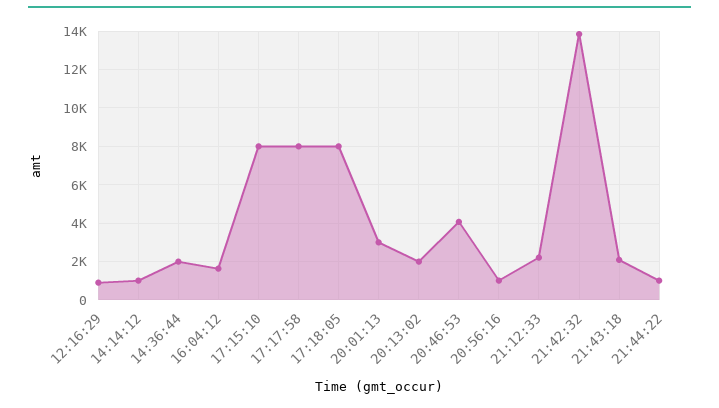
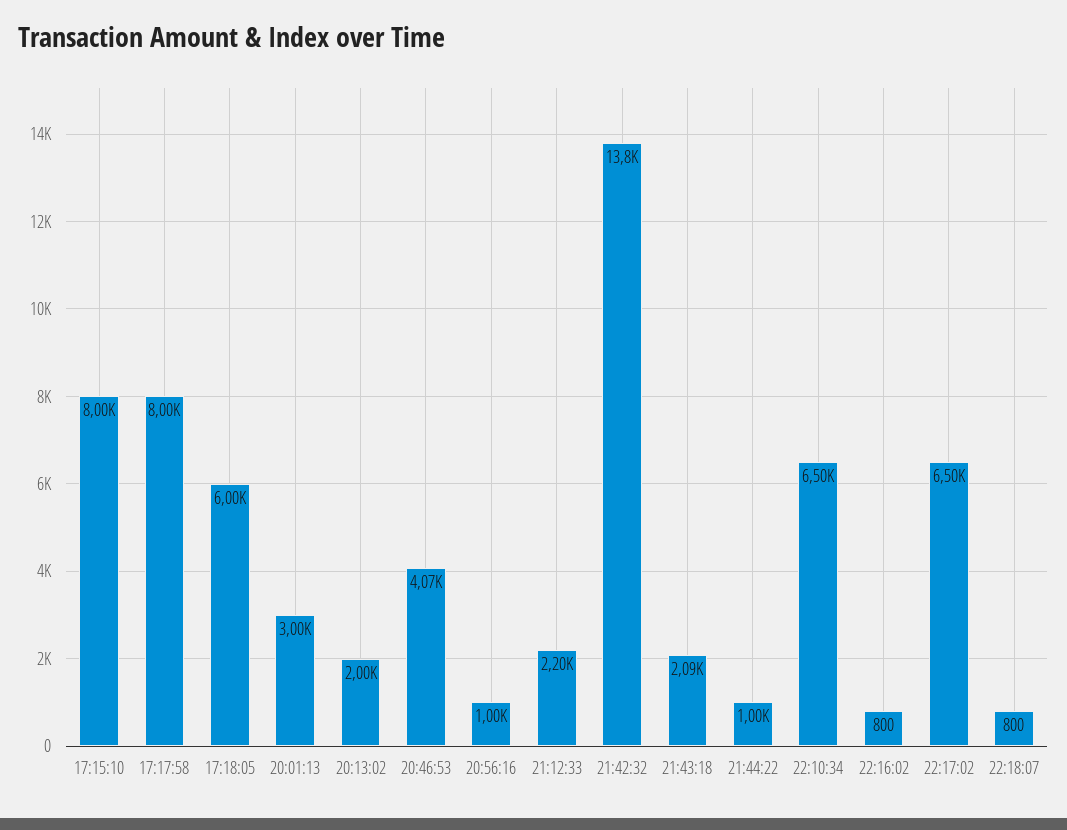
12:16:29: 1000 -> none
14:14:12: 1000 -> none
14:36:44: 2000 -> none
16:04:12: 1500 -> none
17:18:05: 8000 -> 6000
22:10:34: none -> 6500
22:16:02: none -> 800
22:17:02: none -> 6500
22:18:07: none -> 800

